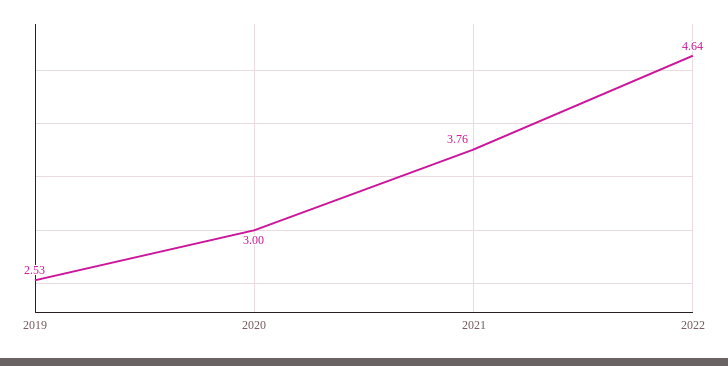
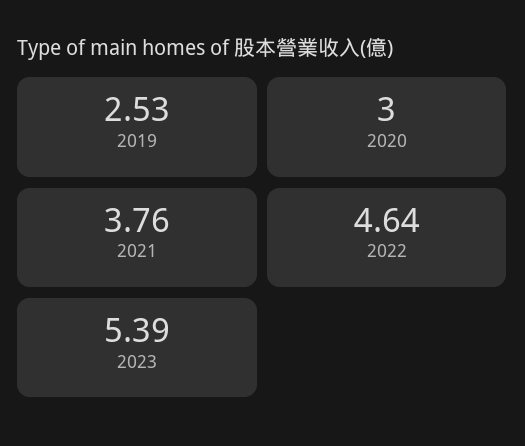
2023: none -> 5.39

